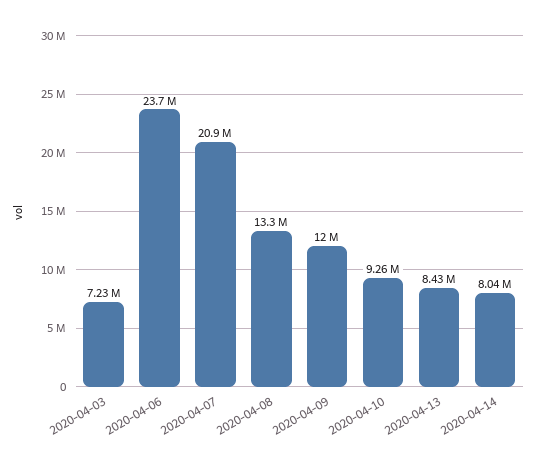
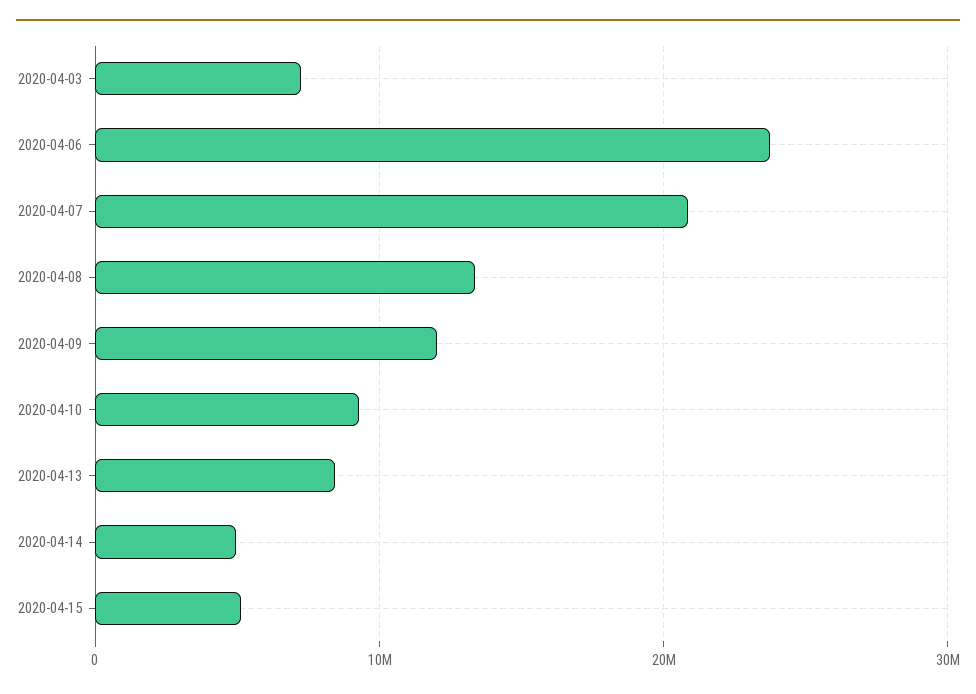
2020-04-14: 8040000 -> 5000000
2020-04-15: none -> 5000000

